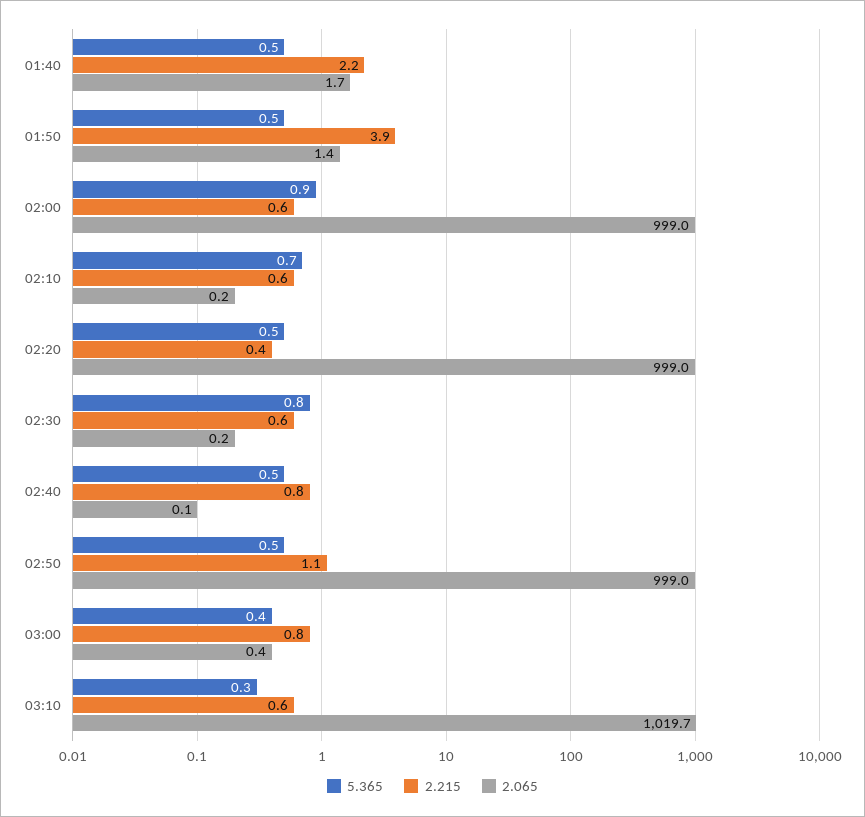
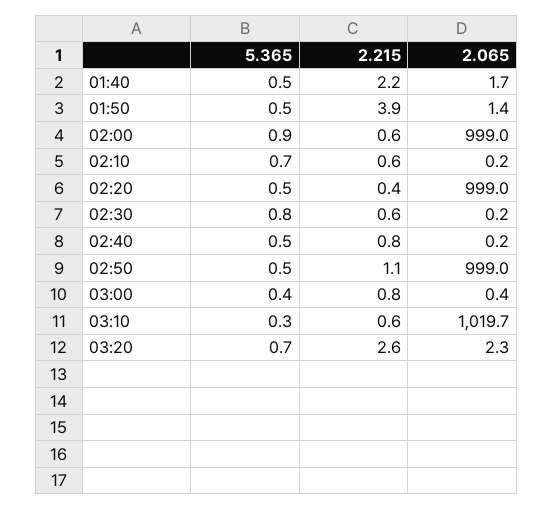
2.065, 02:40: 0.1 -> 0.2
5.365, 03:20: none -> 0.7
2.215, 03:20: none -> 2.6
2.065, 03:20: none -> 2.3

